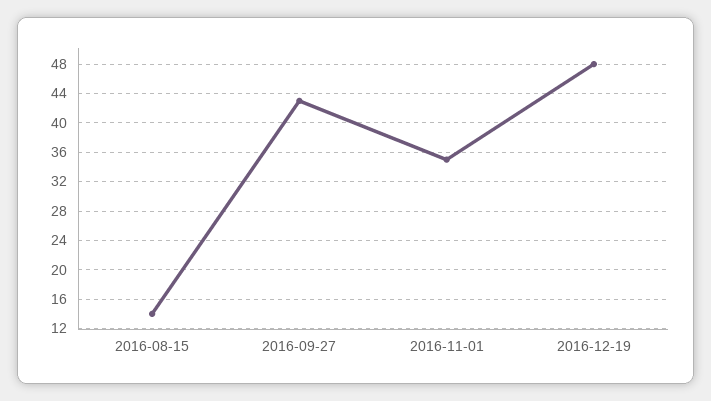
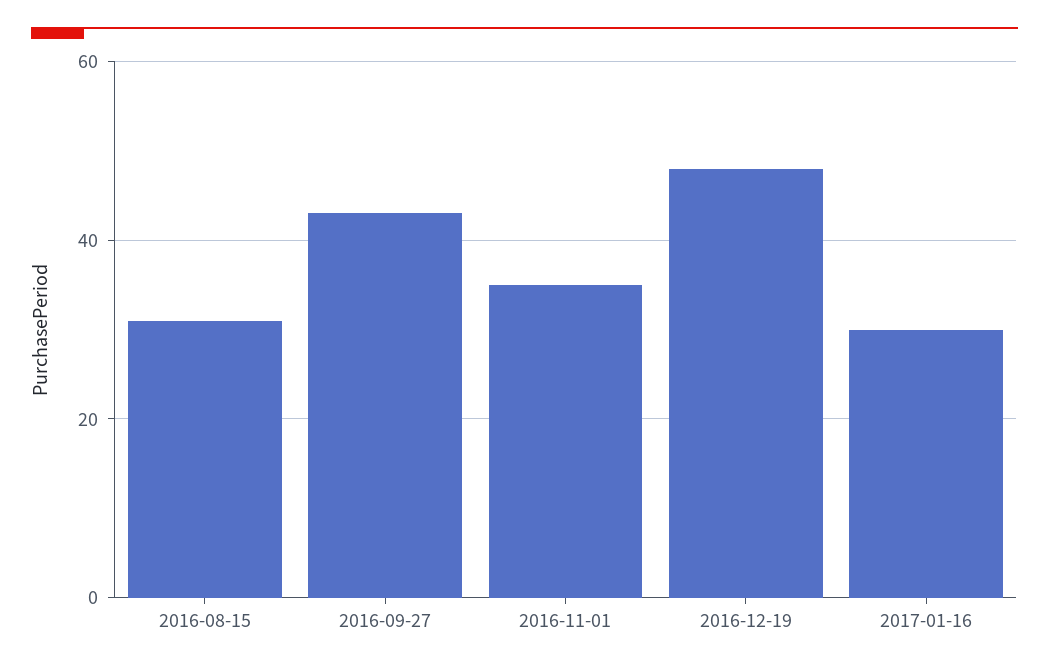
2016-08-15: 14 -> 30
2017-01-16: none -> 30

